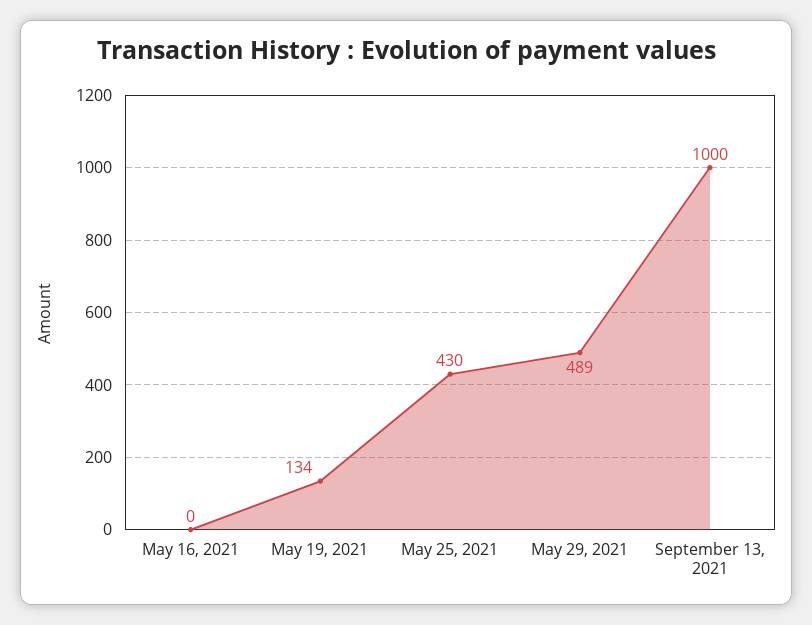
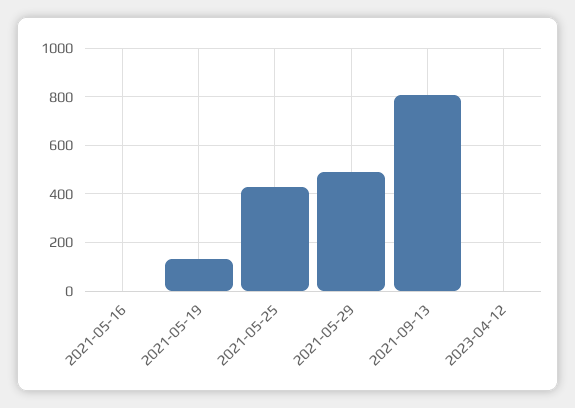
September 13, 2021: 1000 -> 800
2023-04-12: none -> 0

